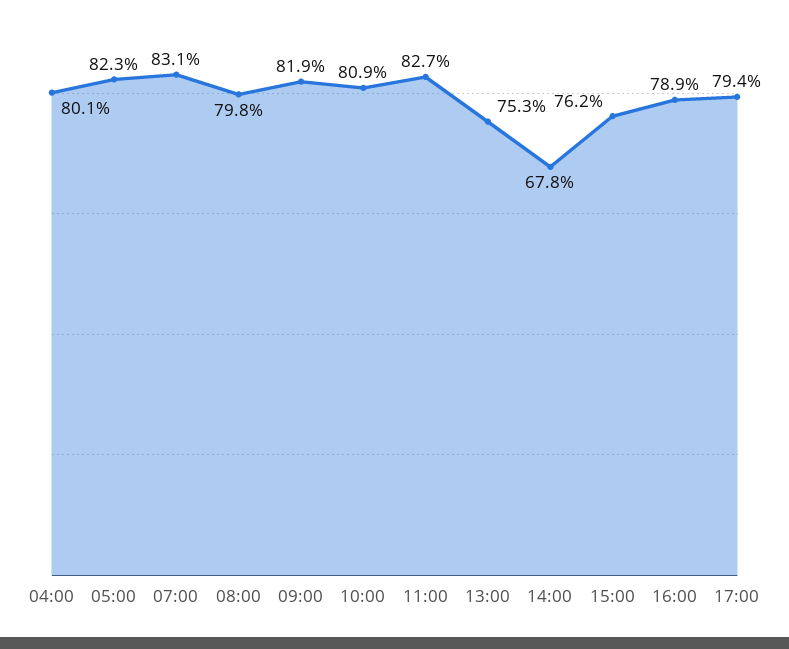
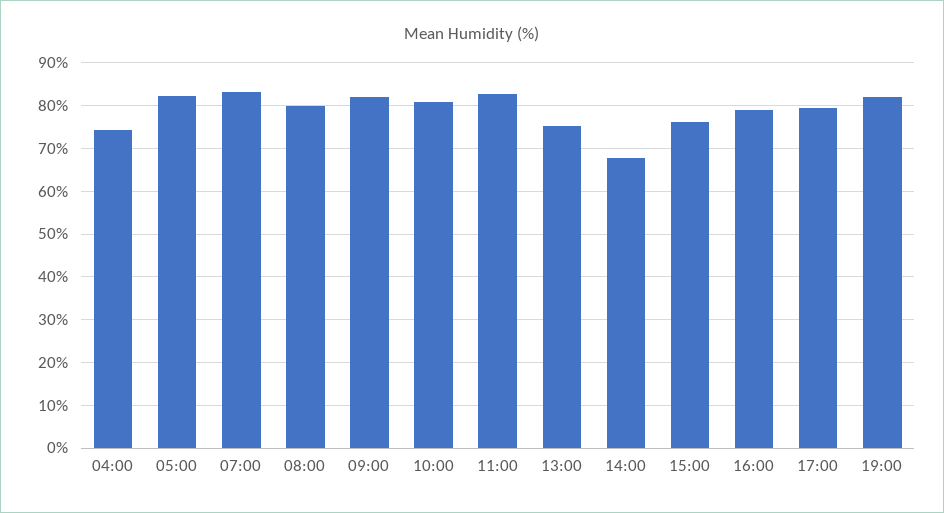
04:00: 80.1 -> 74
19:00: none -> 82

